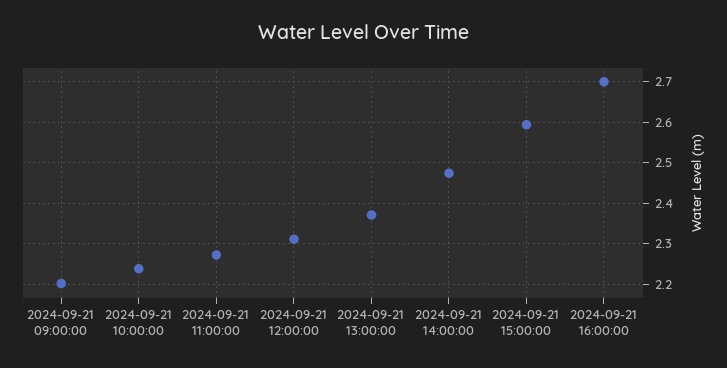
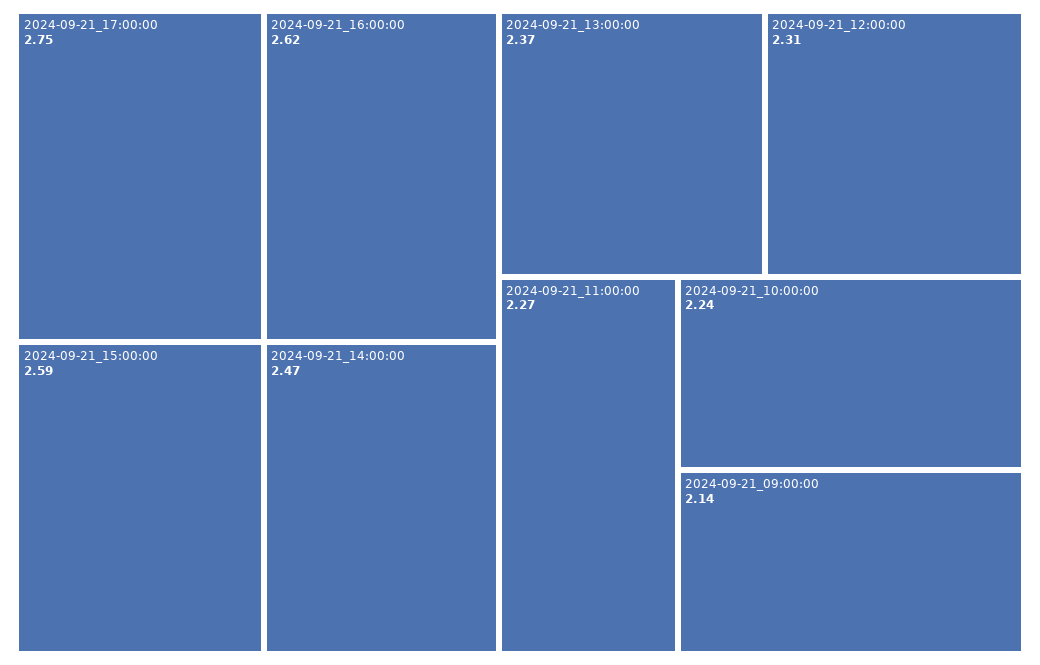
2024-09-21 09:00:00: 2.2 -> 2.14
2024-09-21 16:00:00: 2.7 -> 2.62
2024-09-21_17:00:00: none -> 2.75

